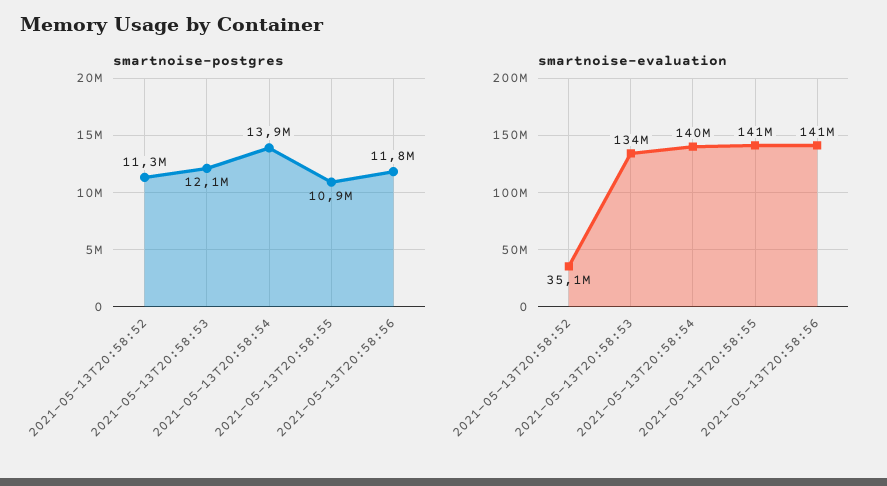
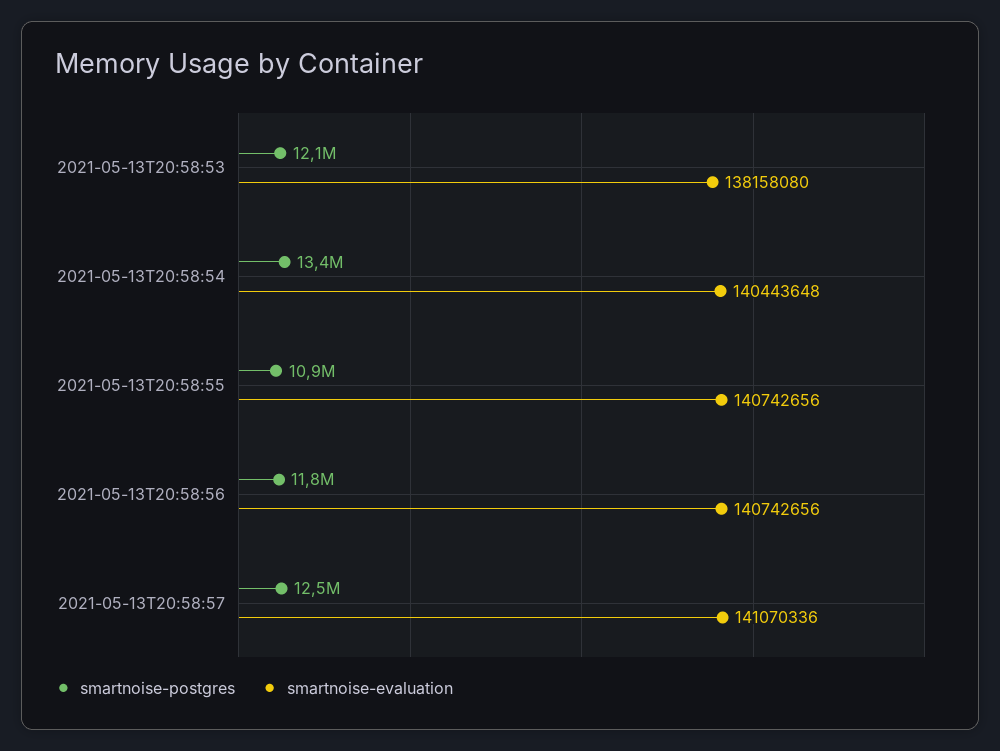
smartnoise-postgres, 2021-05-13T20:58:52: 11300000 -> none
smartnoise-postgres, 2021-05-13T20:58:54: 13900000 -> 13400000
smartnoise-evaluation, 2021-05-13T20:58:52: 35100000 -> none
smartnoise-evaluation, 2021-05-13T20:58:53: 134000000 -> 138158080
smartnoise-postgres, 2021-05-13T20:58:57: none -> 12500000
smartnoise-evaluation, 2021-05-13T20:58:57: none -> 141070336

